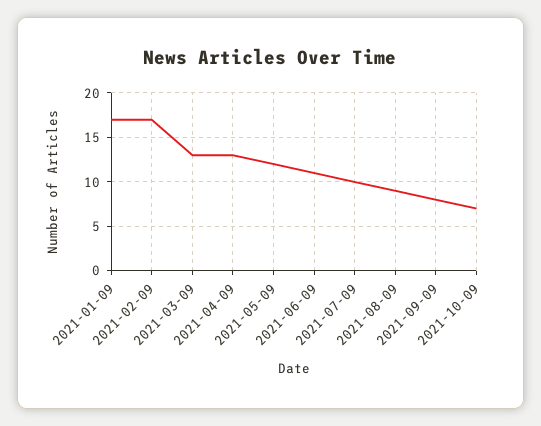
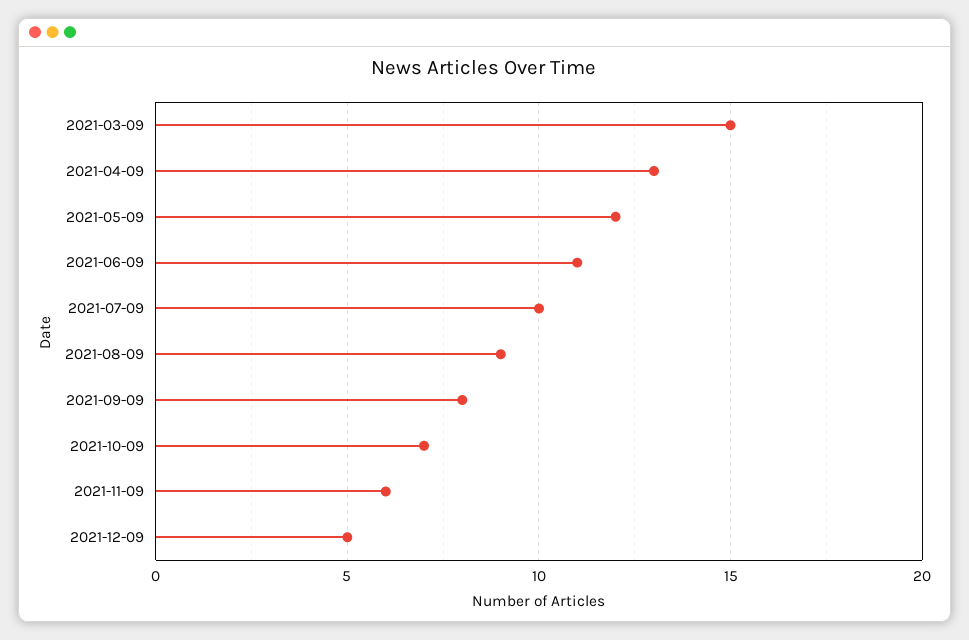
2021-01-09: 17 -> none
2021-02-09: 17 -> none
2021-03-09: 13 -> 15
2021-11-09: none -> 6
2021-12-09: none -> 5

